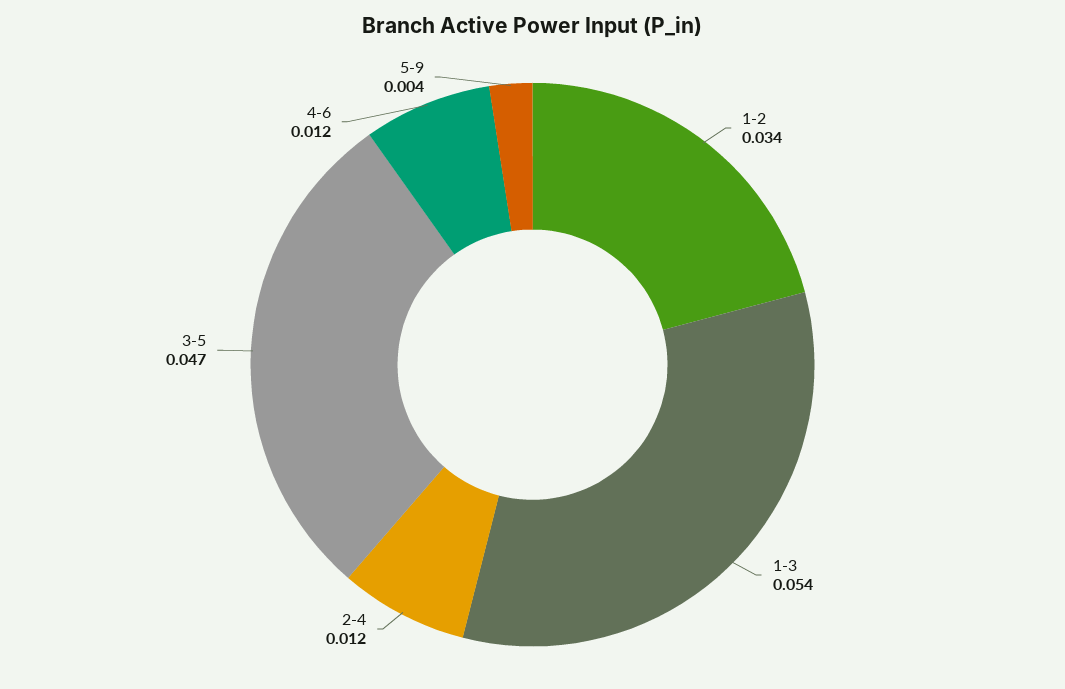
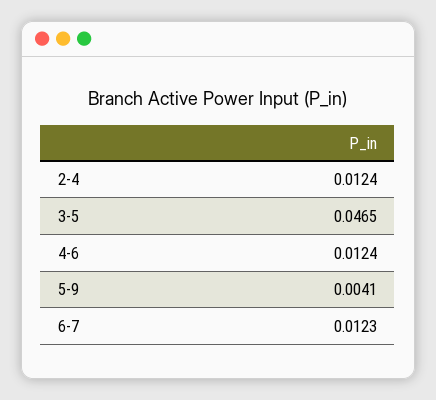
1-2: 0.034 -> none
1-3: 0.054 -> none
6-7: none -> 0.0123

